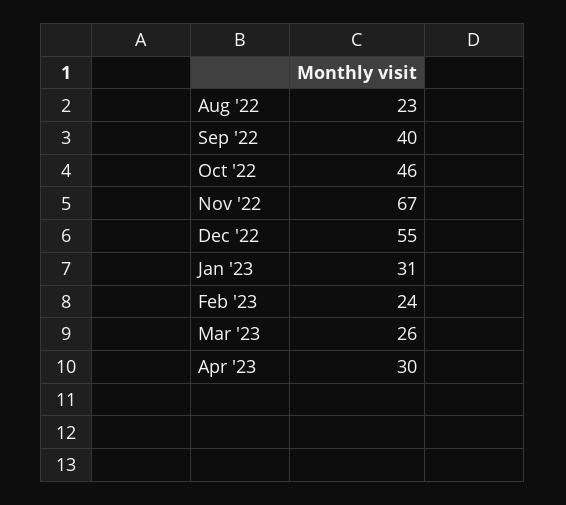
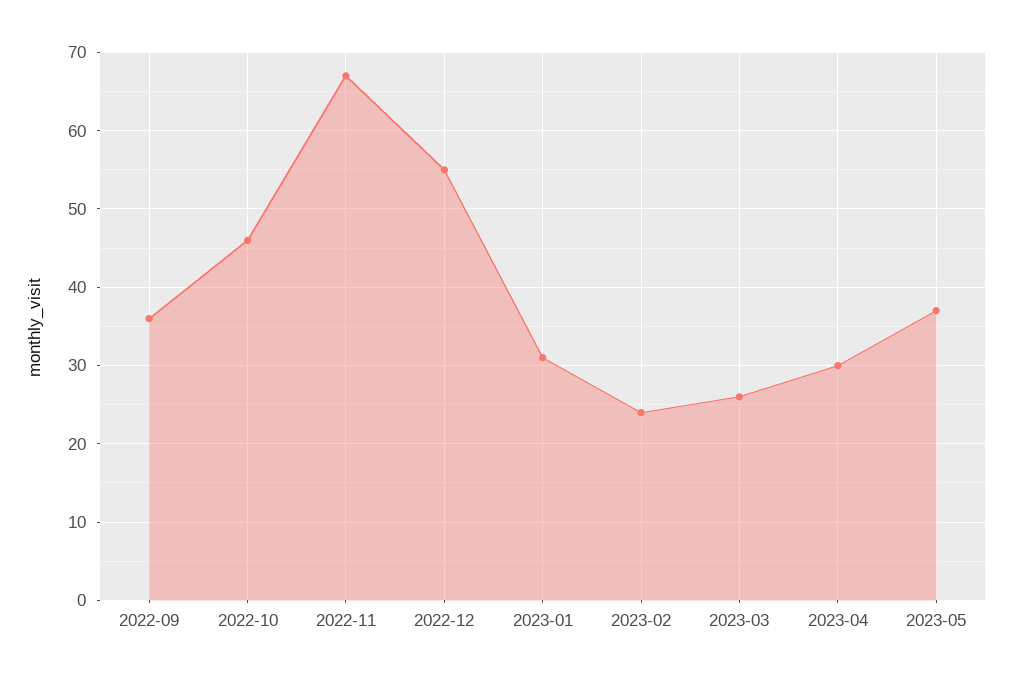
Aug '22: 23 -> none
Sep '22: 40 -> 36
2023-05: none -> 37

